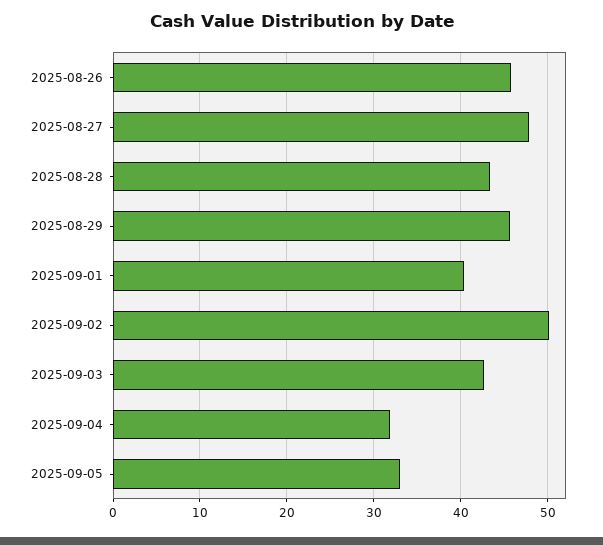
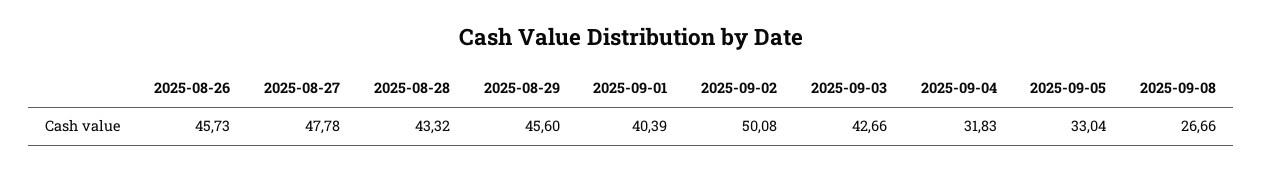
2025-09-08: none -> 26.66

